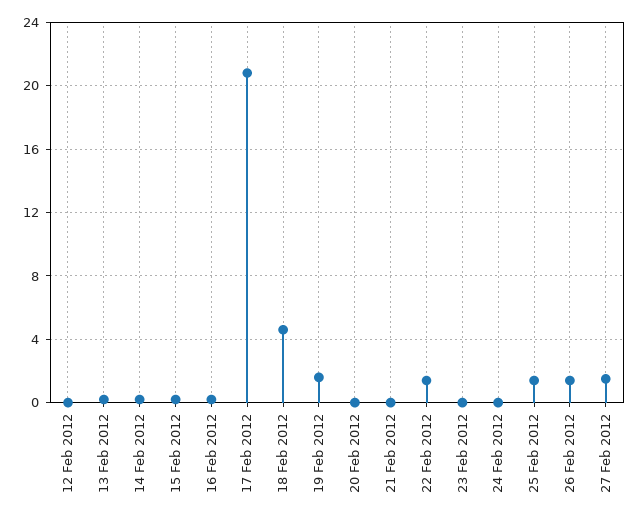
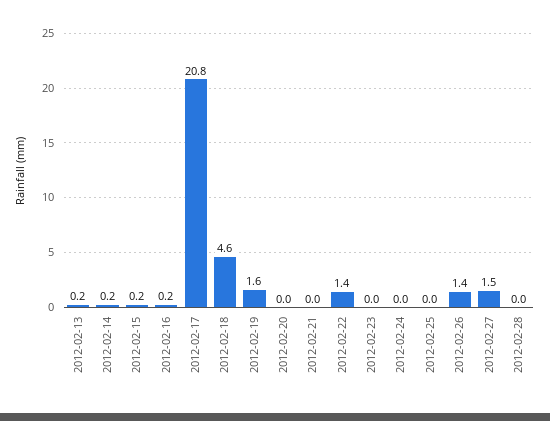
12 Feb 2012: 0 -> none
25 Feb 2012: 1.5 -> 0
2012-02-28: none -> 0

